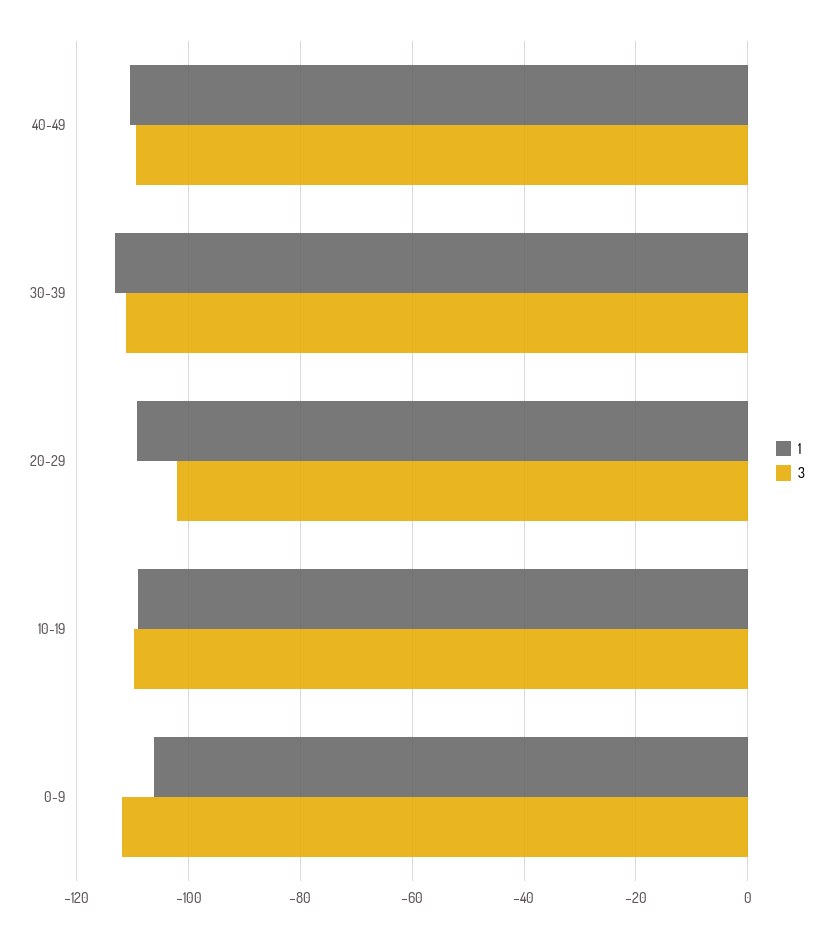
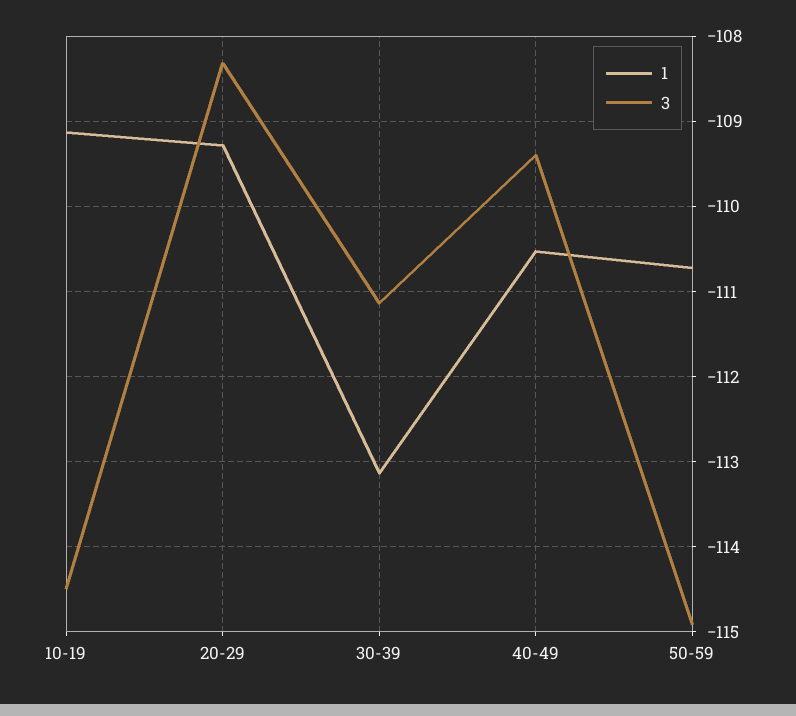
3, 20-29: -102 -> -108.3
3, 10-19: -110 -> -114.5
1, 0-9: -106 -> none
3, 0-9: -112 -> none
1, 50-59: none -> -110.7
3, 50-59: none -> -114.9

